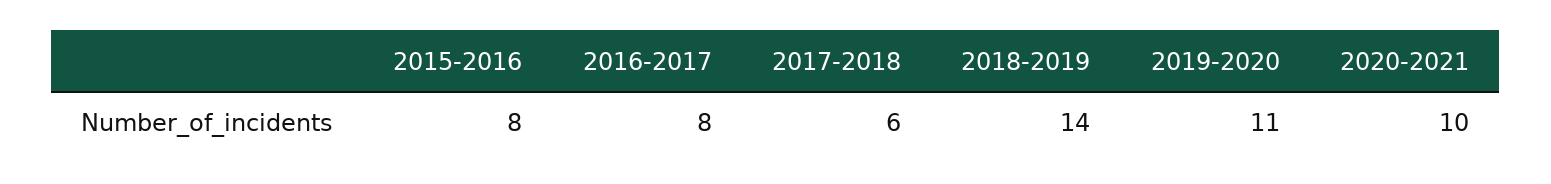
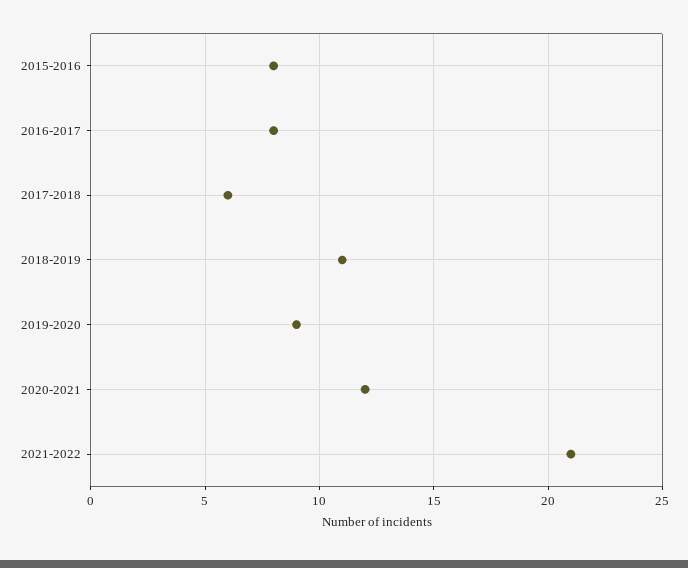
2018-2019: 14 -> 11
2019-2020: 11 -> 9
2020-2021: 10 -> 12
2021-2022: none -> 21

